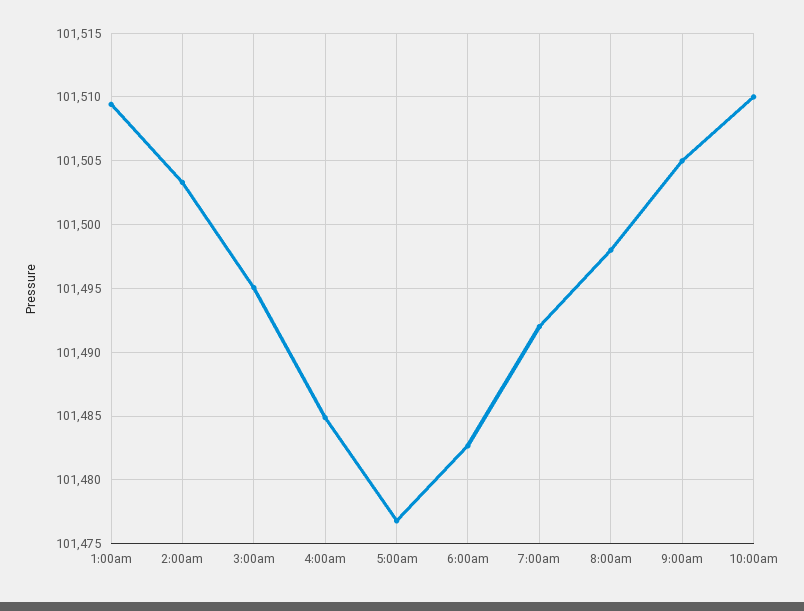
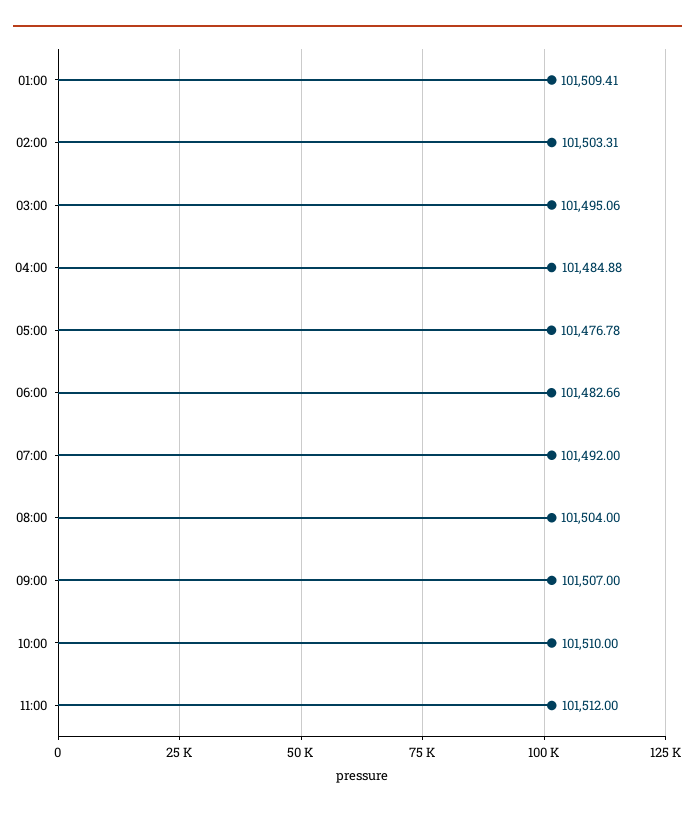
8:00am: 101498 -> 101504
9:00am: 101505 -> 101507
11:00: none -> 101512

